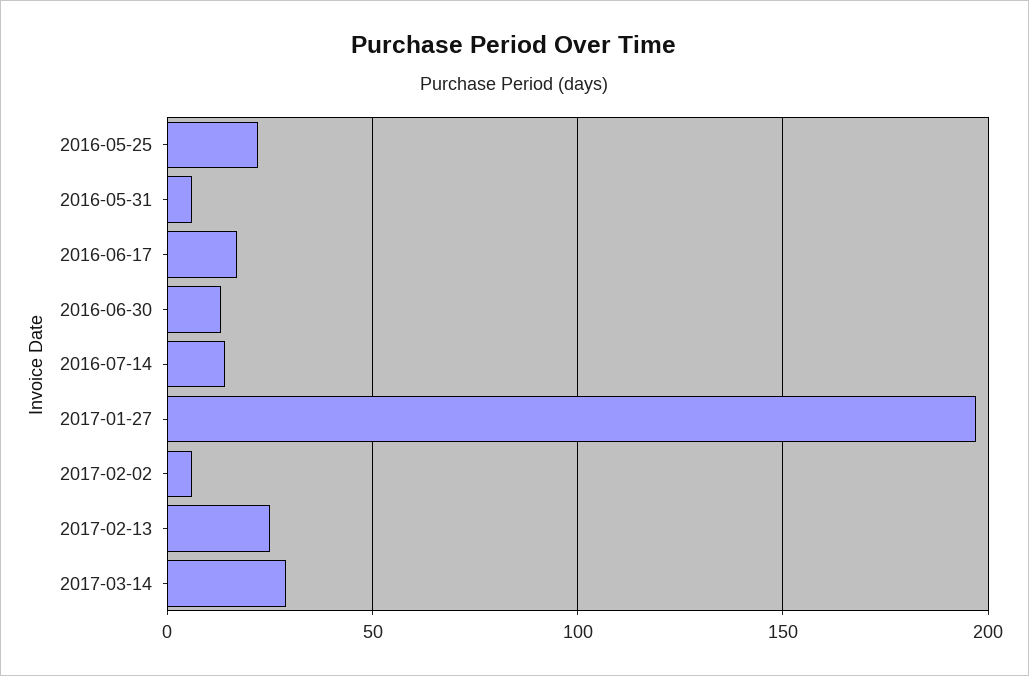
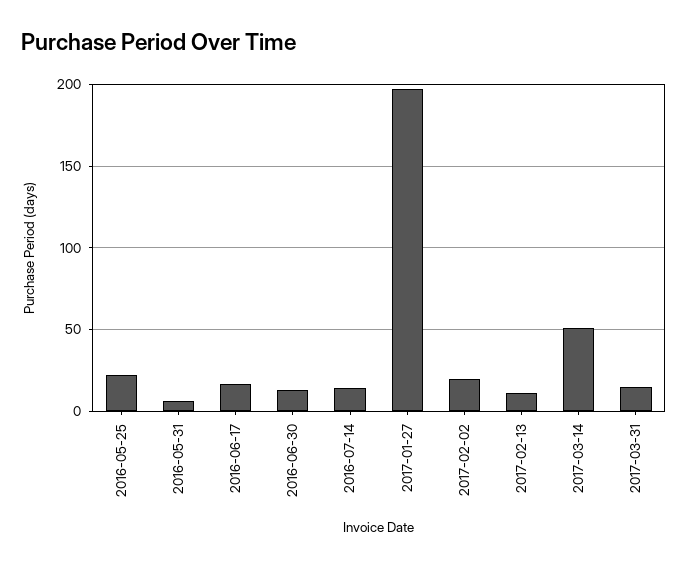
2017-02-02: 5 -> 20
2017-02-13: 25 -> 10
2017-03-14: 30 -> 50
2017-03-31: none -> 15

